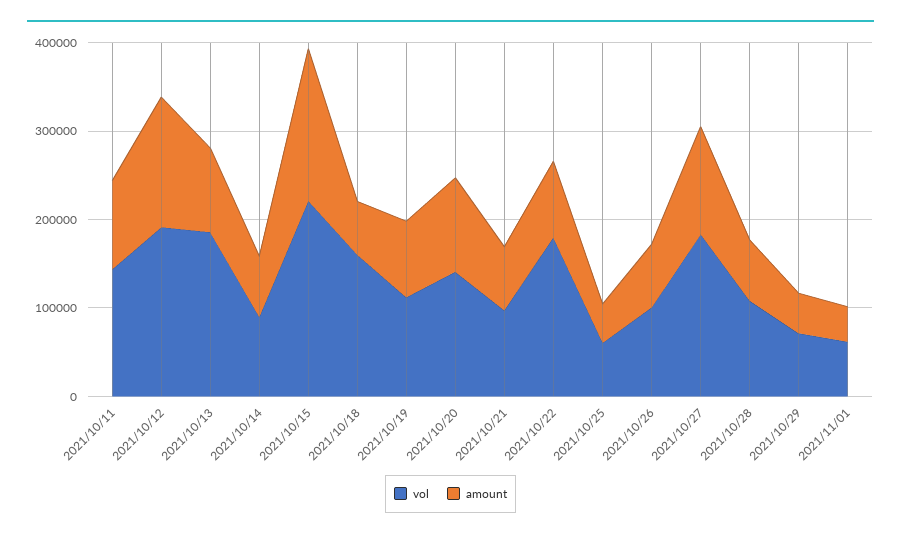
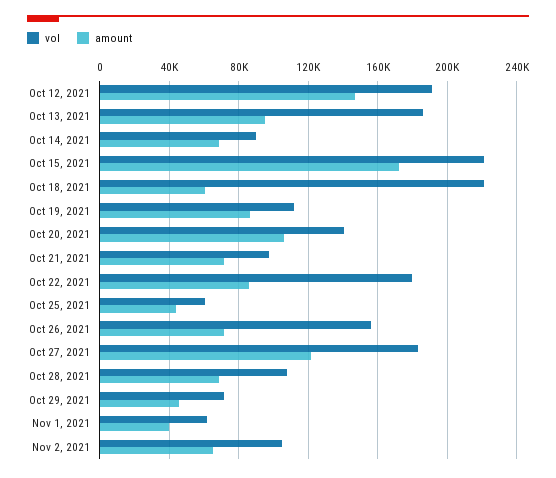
vol, 2021/10/11: 140000 -> none
amount, 2021/10/11: 100000 -> none
vol, 2021/10/18: 160000 -> 220000
vol, 2021/10/26: 100000 -> 155000
vol, Nov 2, 2021: none -> 105000
amount, Nov 2, 2021: none -> 65000

